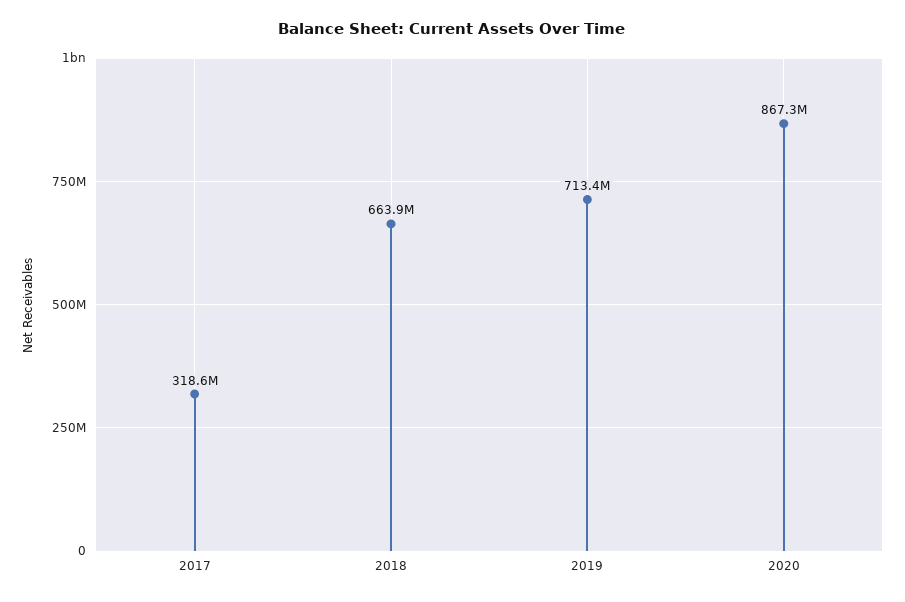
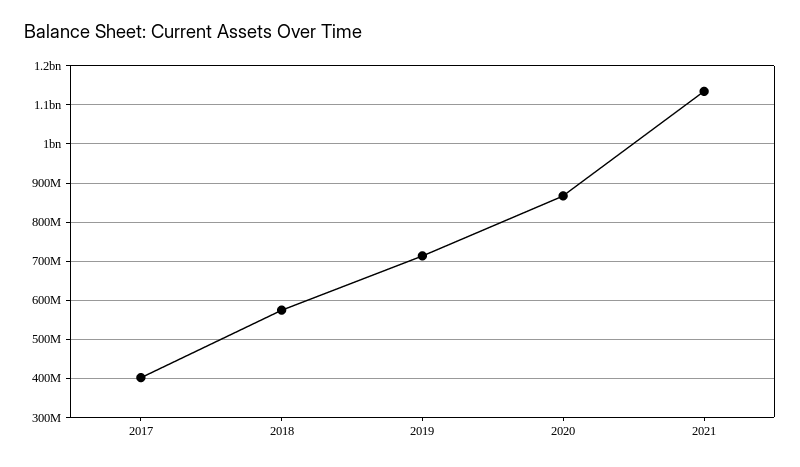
2017: 318600000 -> 400000000
2018: 663900000 -> 580000000
2021: none -> 1140000000

